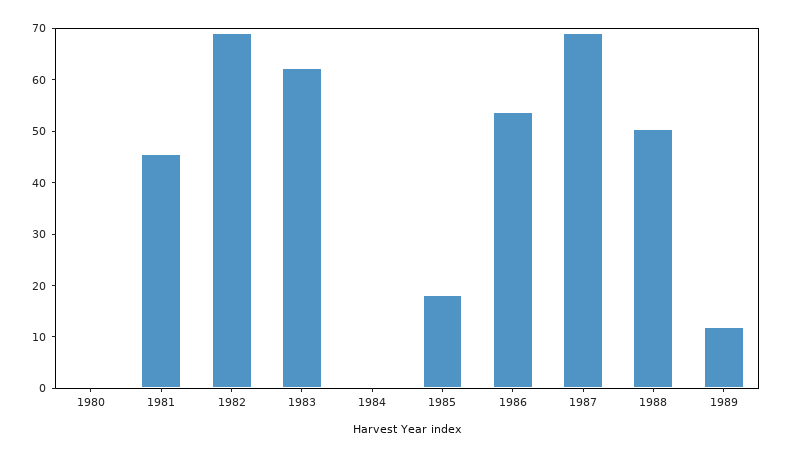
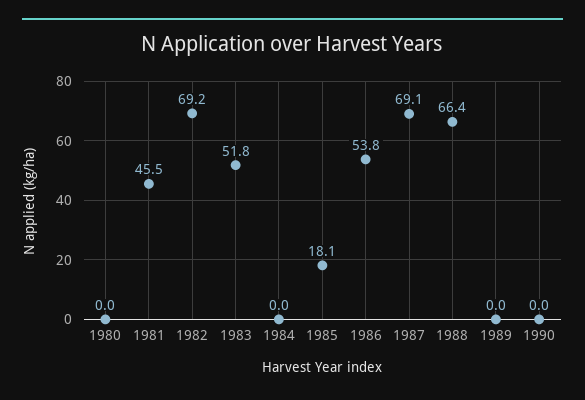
1983: 62 -> 51.8
1988: 50 -> 66.4
1989: 12 -> 0
1990: none -> 0

